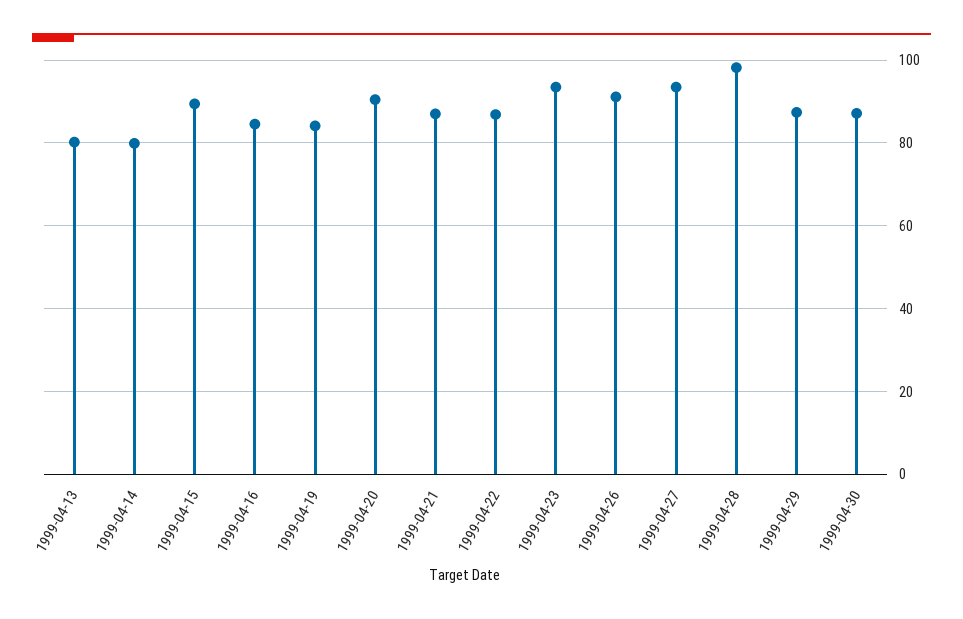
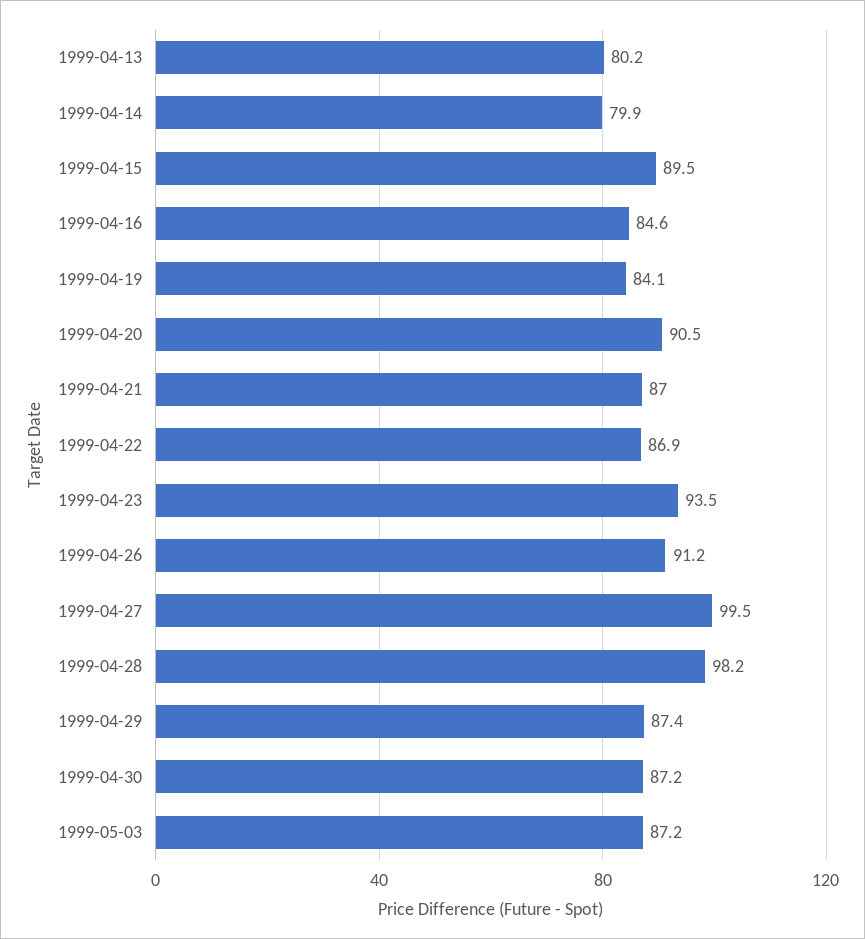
1999-04-27: 94 -> 99.5
1999-05-03: none -> 87.2

